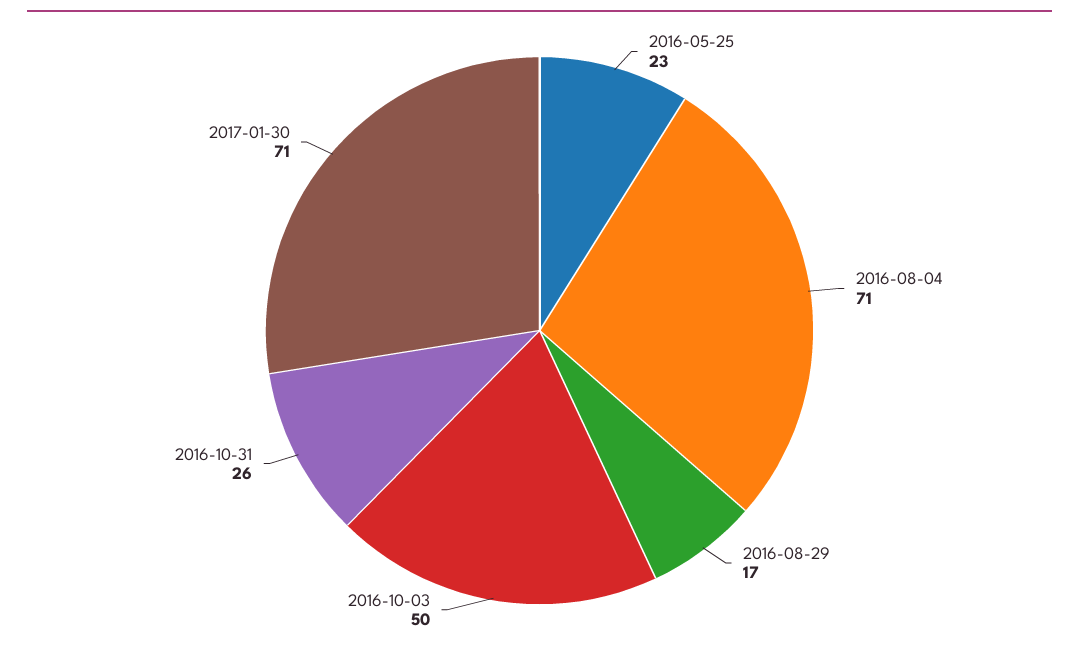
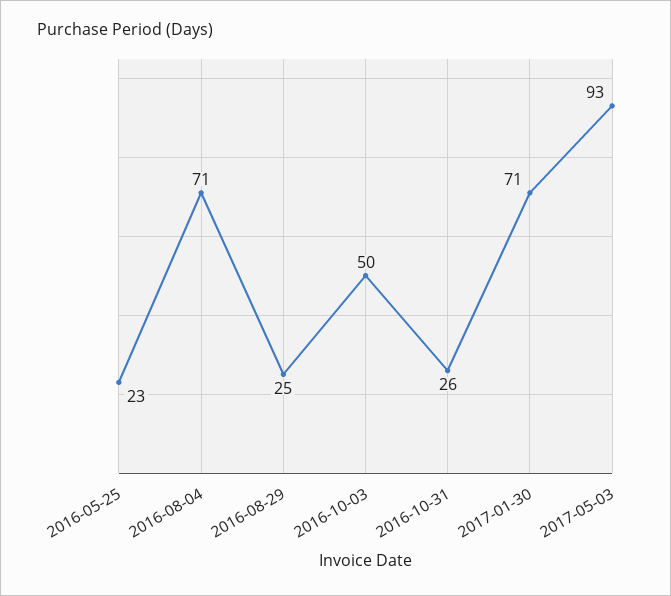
2016-08-29: 17 -> 25
2017-05-03: none -> 93

